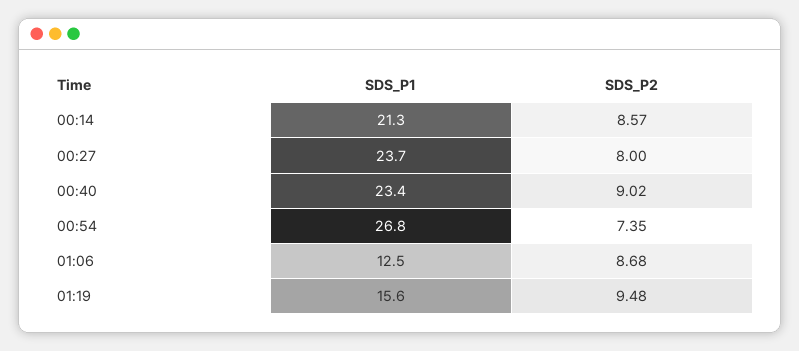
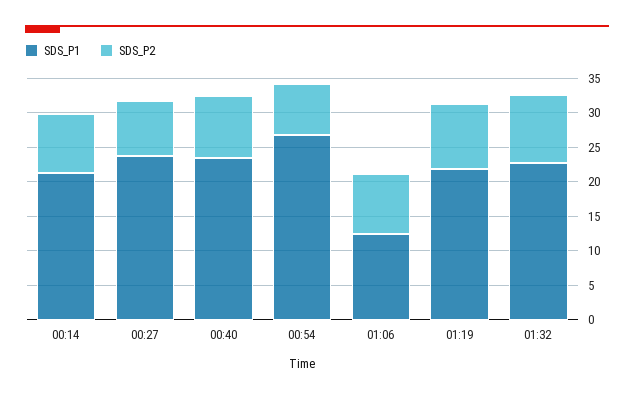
SDS_P1, 01:19: 15.6 -> 22.5
SDS_P1, 01:32: none -> 22.5
SDS_P2, 01:32: none -> 10

